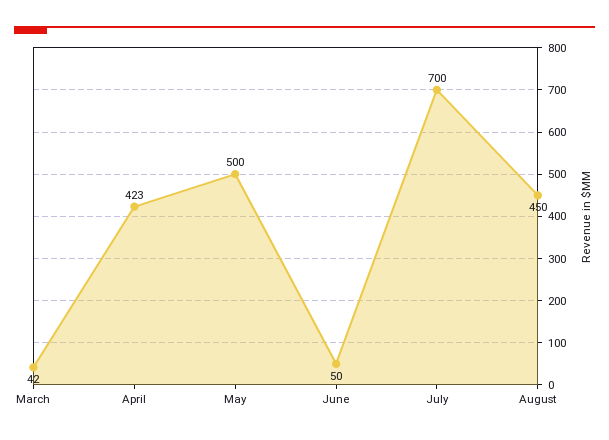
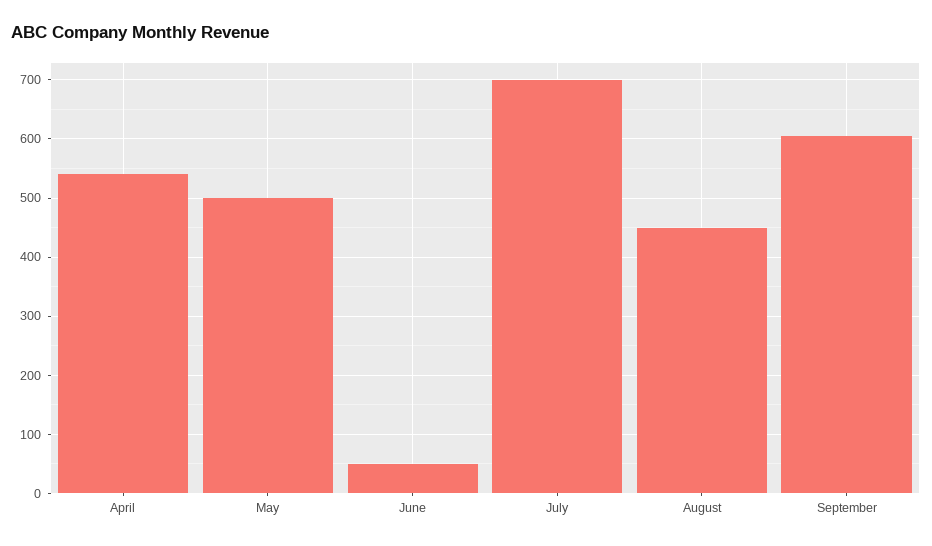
March: 42 -> none
April: 423 -> 540
September: none -> 600

